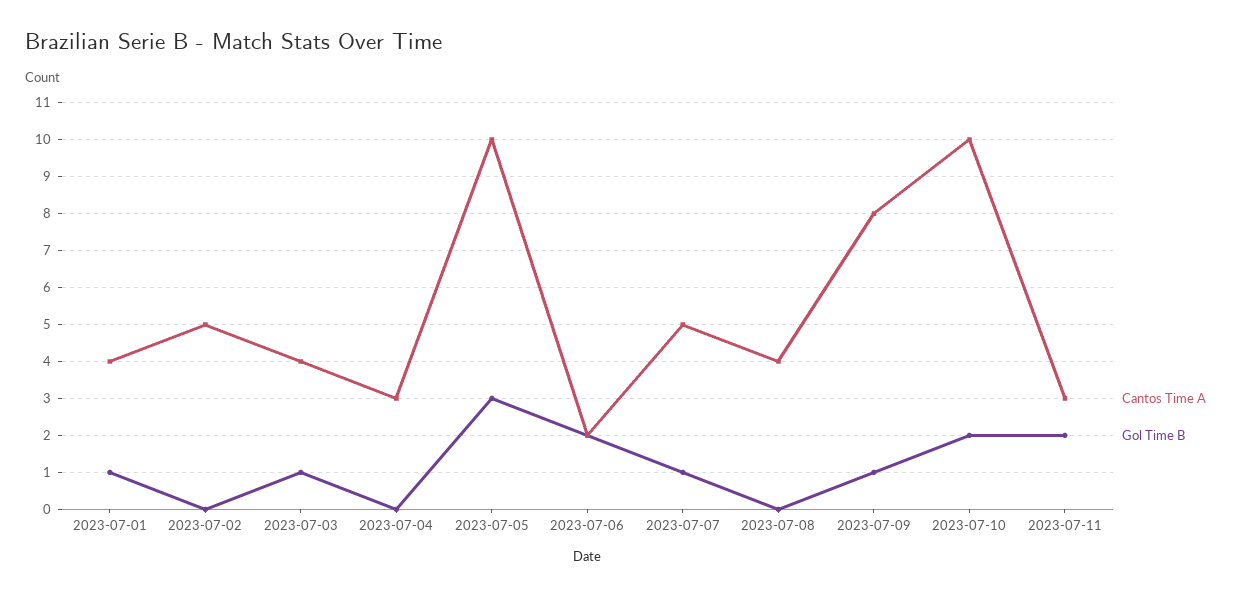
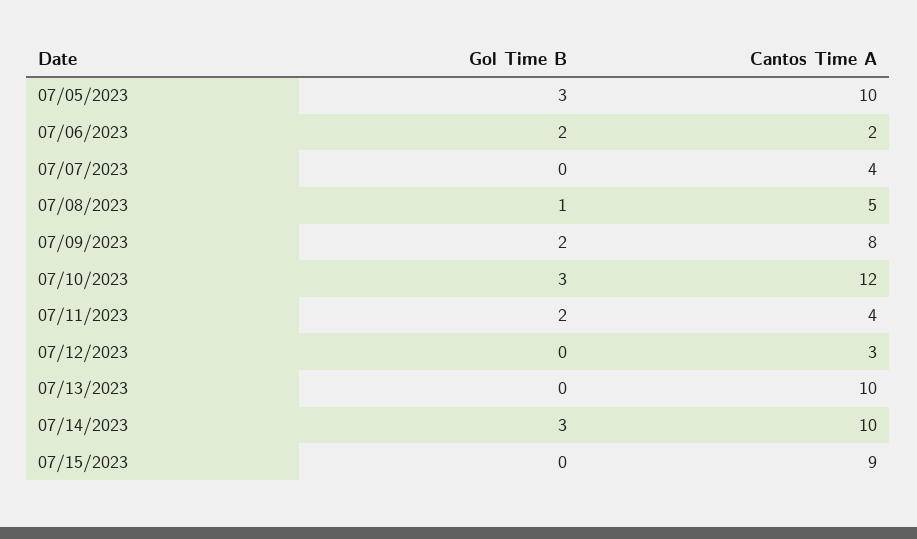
Cantos Time A, 2023-07-01: 4 -> none
Gol Time B, 2023-07-01: 1 -> none
Cantos Time A, 2023-07-02: 5 -> none
Gol Time B, 2023-07-02: 0 -> none
Cantos Time A, 2023-07-03: 4 -> none
Gol Time B, 2023-07-03: 1 -> none
Cantos Time A, 2023-07-04: 3 -> none
Gol Time B, 2023-07-04: 0 -> none
Cantos Time A, 2023-07-07: 5 -> 4
Gol Time B, 2023-07-07: 1 -> 0
Cantos Time A, 2023-07-08: 4 -> 5
Gol Time B, 2023-07-08: 0 -> 1
Gol Time B, 2023-07-09: 1 -> 2
Cantos Time A, 2023-07-10: 10 -> 12
Gol Time B, 2023-07-10: 2 -> 3
Cantos Time A, 2023-07-11: 3 -> 4
Gol Time B, 07/12/2023: none -> 0
Cantos Time A, 07/12/2023: none -> 3
Gol Time B, 07/13/2023: none -> 0
Cantos Time A, 07/13/2023: none -> 10
Gol Time B, 07/14/2023: none -> 3
Cantos Time A, 07/14/2023: none -> 10
Gol Time B, 07/15/2023: none -> 0
Cantos Time A, 07/15/2023: none -> 9

